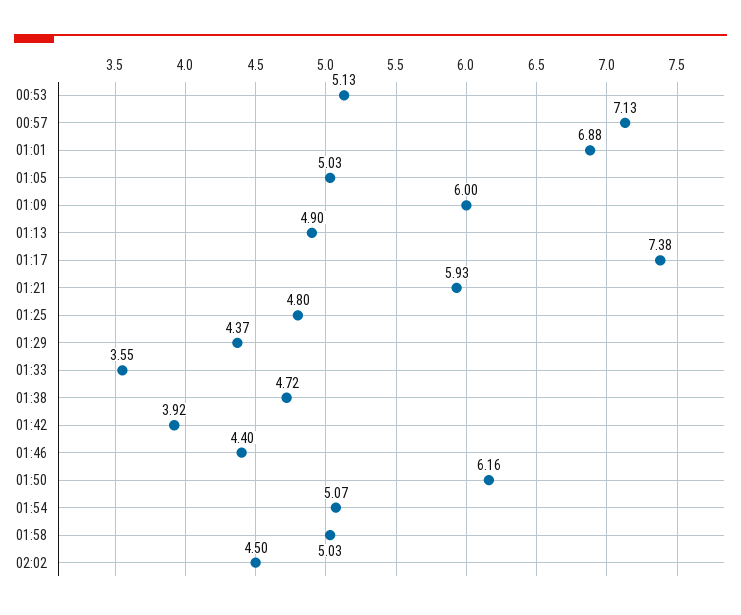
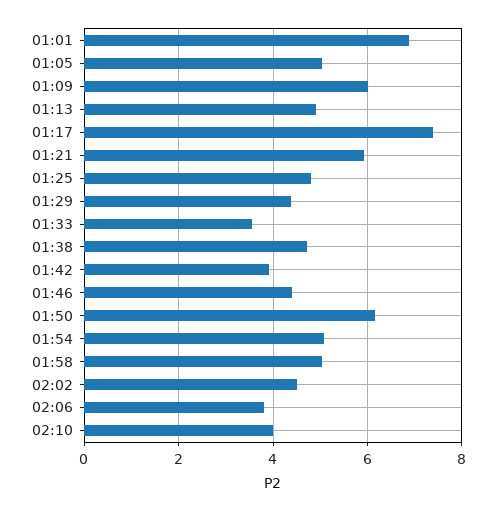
00:53: 5.13 -> none
00:57: 7.13 -> none
02:06: none -> 3.8
02:10: none -> 4

